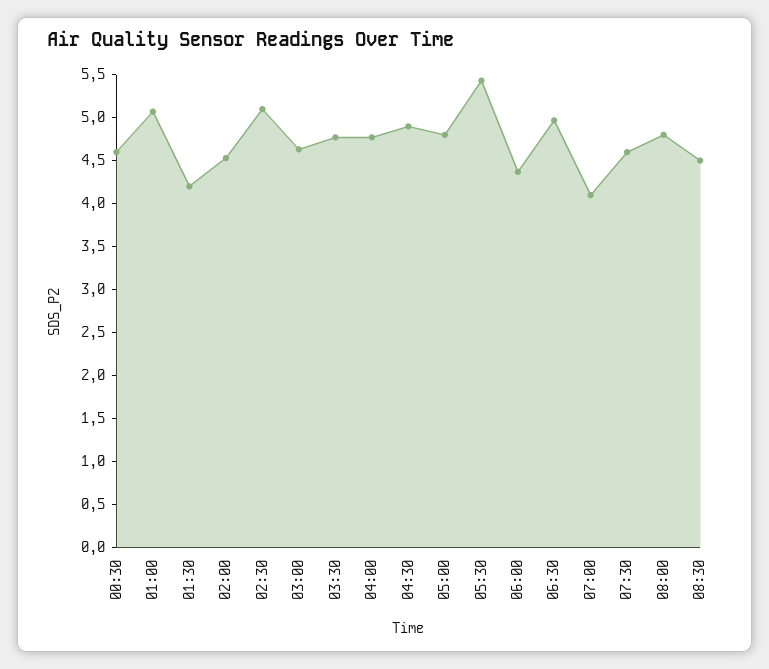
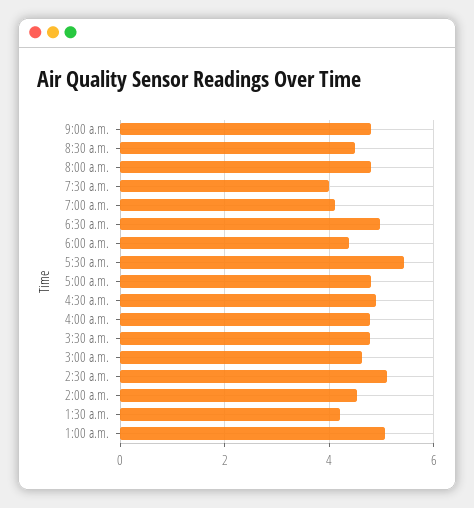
00:30: 4.6 -> none
07:30: 4.6 -> 4
9:00 a.m.: none -> 4.8

